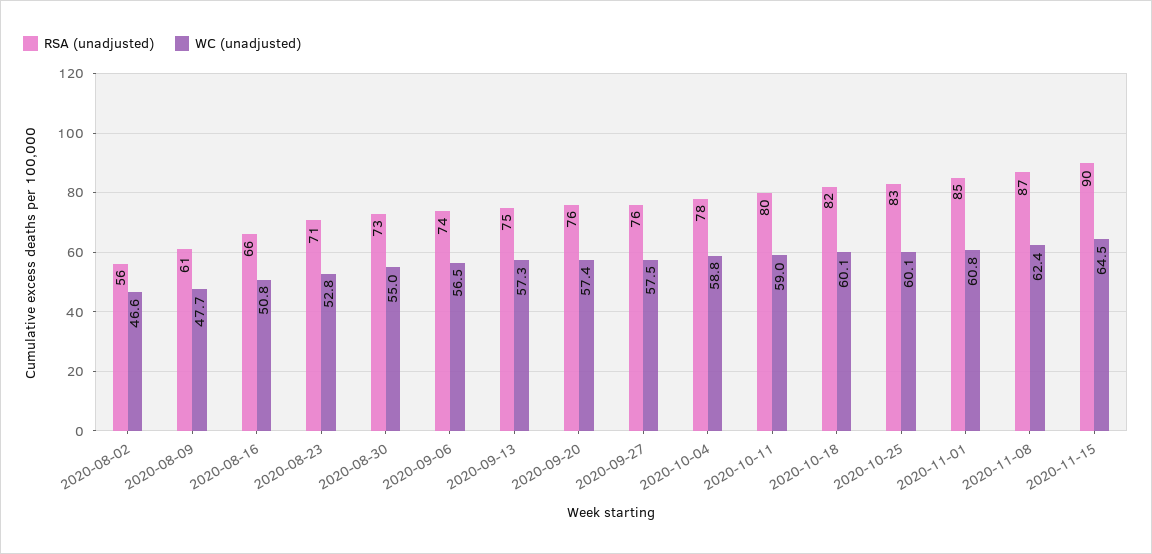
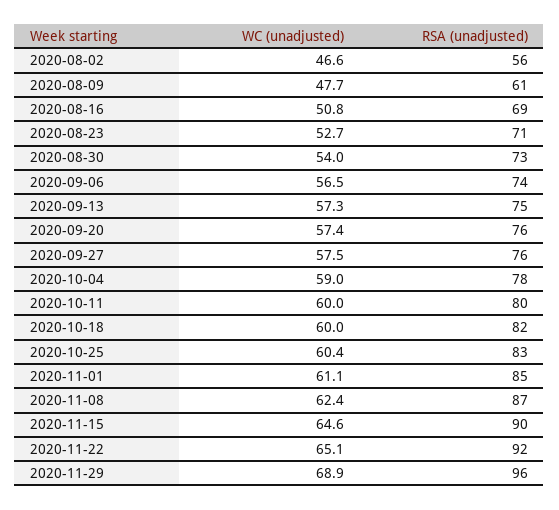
RSA (unadjusted), 2020-08-16: 66 -> 69
WC (unadjusted), 2020-08-23: 52.8 -> 52.7
WC (unadjusted), 2020-08-30: 55 -> 54
WC (unadjusted), 2020-10-04: 58.8 -> 59
WC (unadjusted), 2020-10-11: 59 -> 60
WC (unadjusted), 2020-10-18: 60.1 -> 60
WC (unadjusted), 2020-10-25: 60.1 -> 60.4
WC (unadjusted), 2020-11-01: 60.8 -> 61.1
WC (unadjusted), 2020-11-15: 64.5 -> 64.6
WC (unadjusted), 2020-11-22: none -> 65.1
RSA (unadjusted), 2020-11-22: none -> 92
WC (unadjusted), 2020-11-29: none -> 68.9
RSA (unadjusted), 2020-11-29: none -> 96

